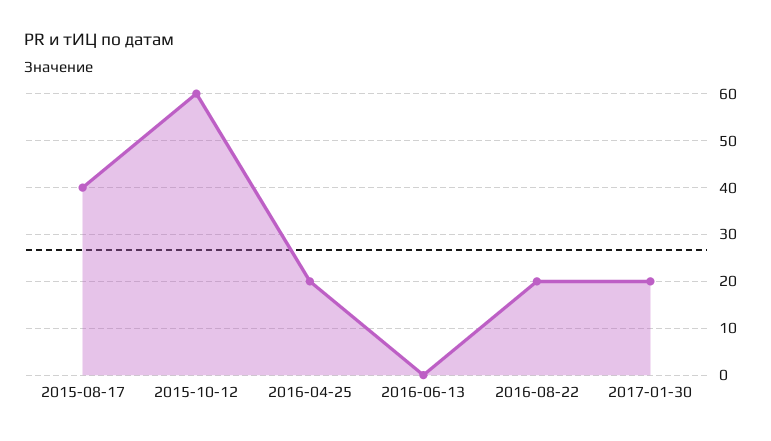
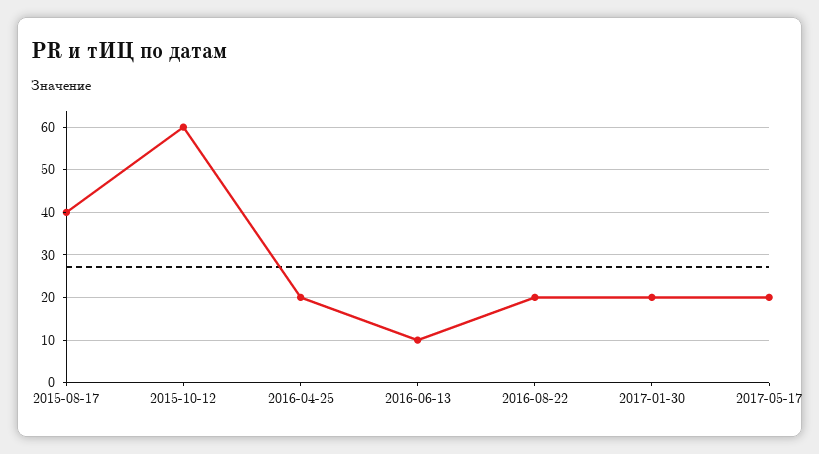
2016-06-13: 0 -> 10
2017-05-17: none -> 20

